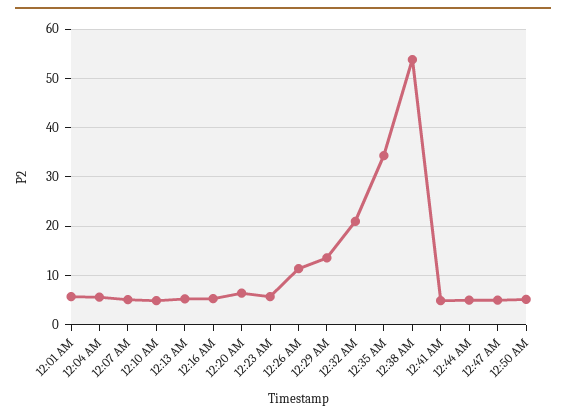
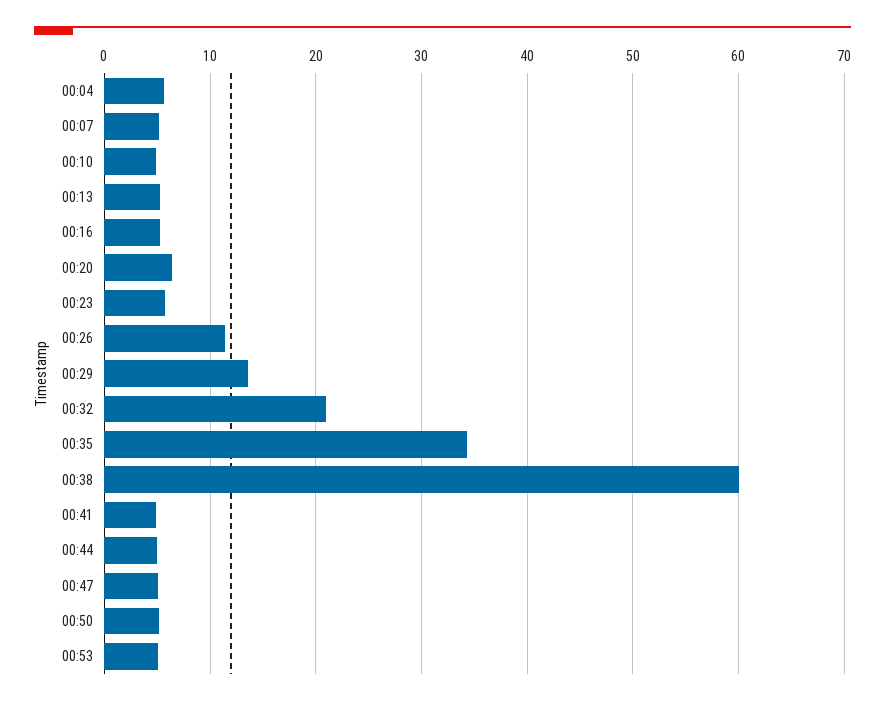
12:01 AM: 6 -> none
12:38 AM: 54 -> 60
00:53: none -> 5

